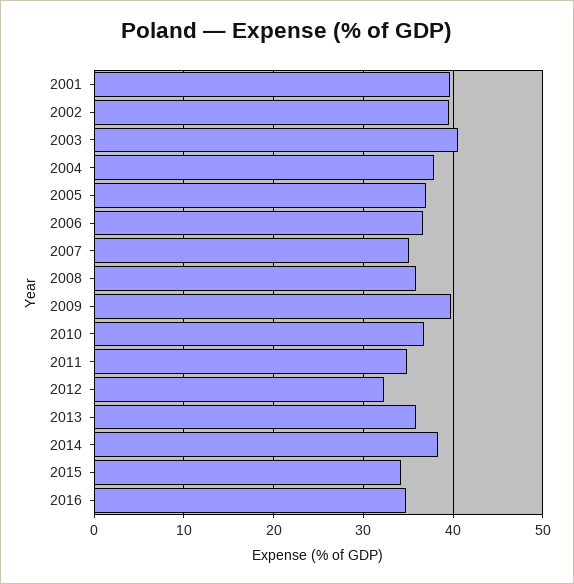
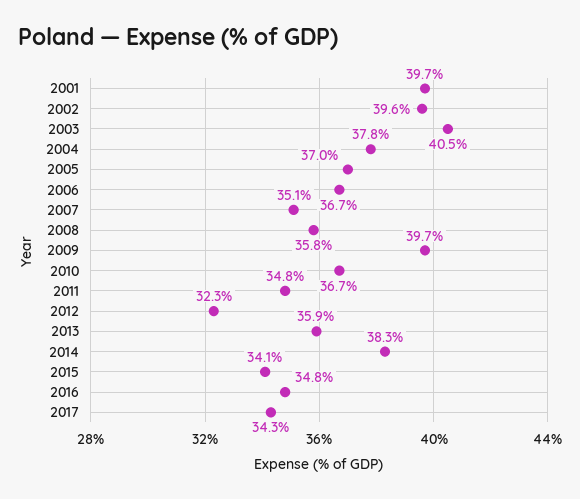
2017: none -> 34.3

